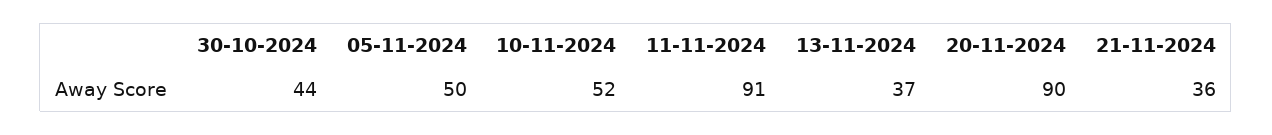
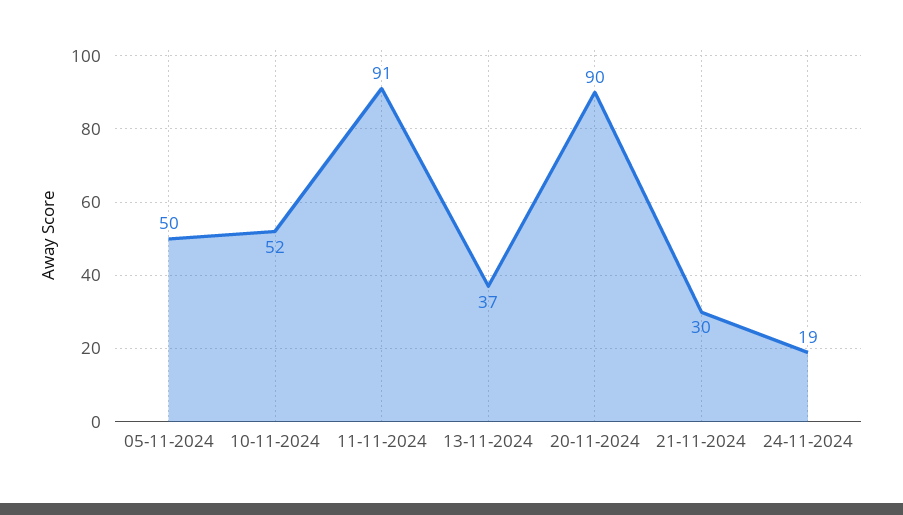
30-10-2024: 44 -> none
21-11-2024: 36 -> 30
24-11-2024: none -> 19

